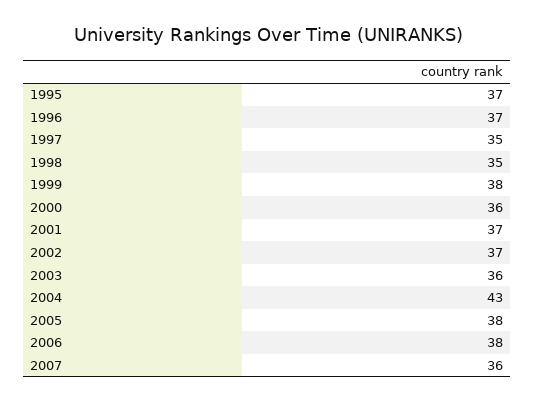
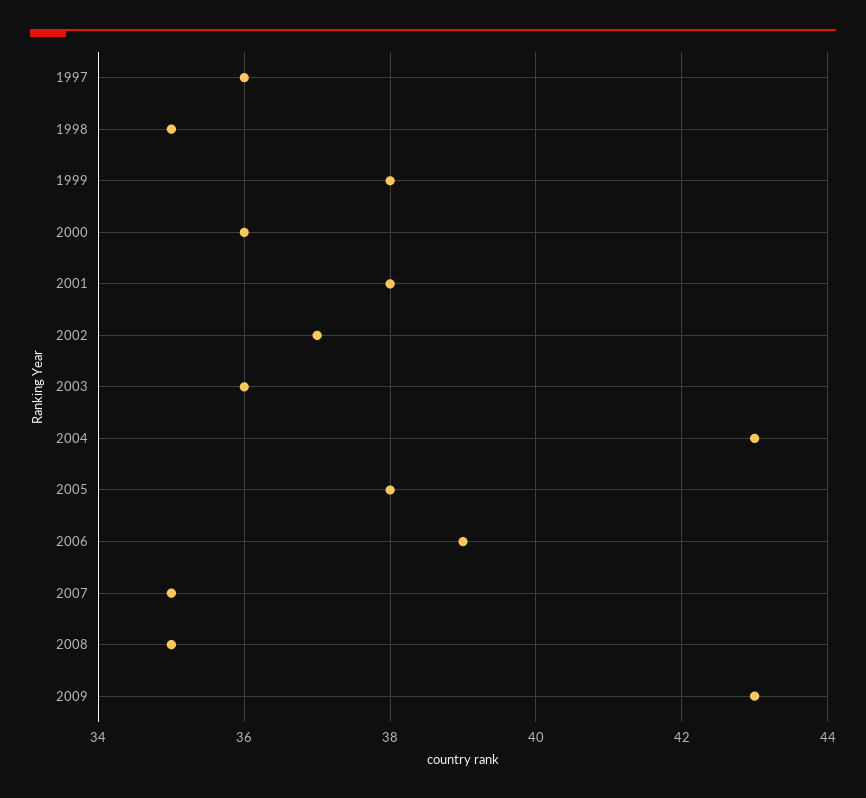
1995: 37 -> none
1996: 37 -> none
1997: 35 -> 36
2001: 37 -> 38
2006: 38 -> 39
2007: 36 -> 35
2008: none -> 35
2009: none -> 43

